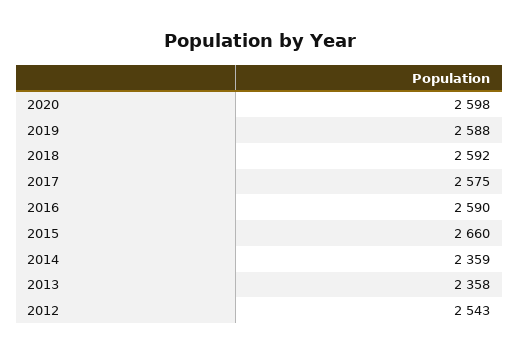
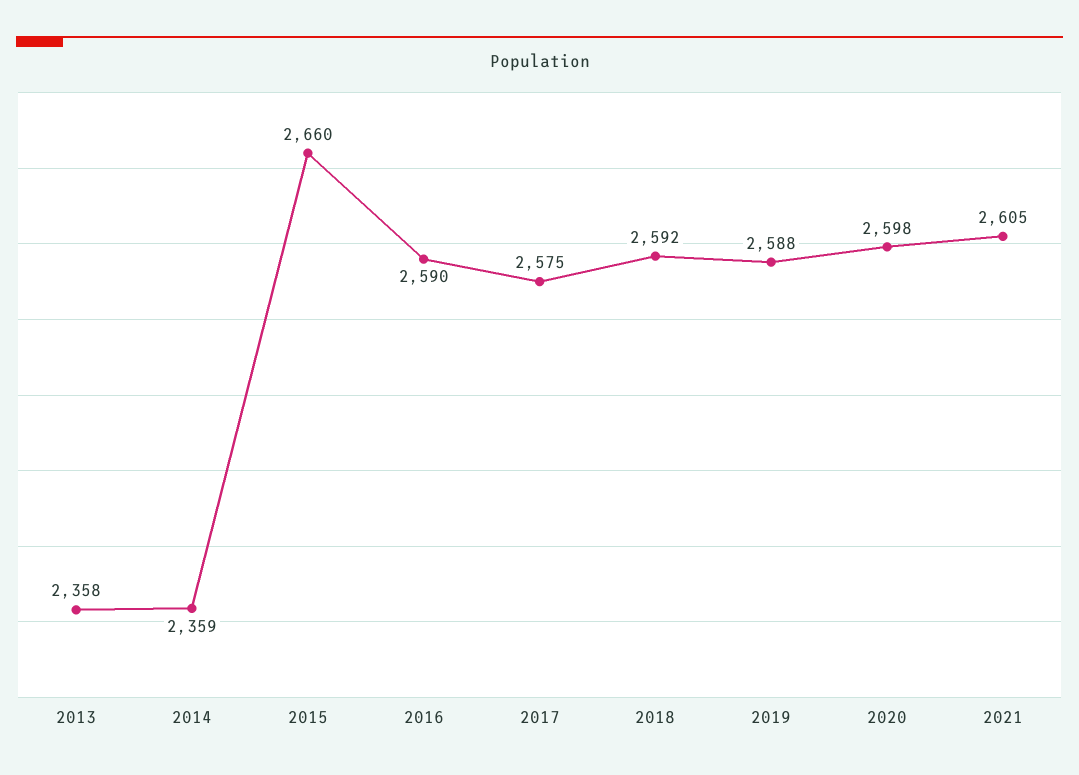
2012: 2543 -> none
2021: none -> 2605

